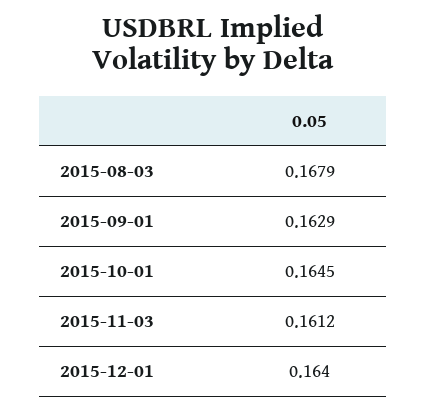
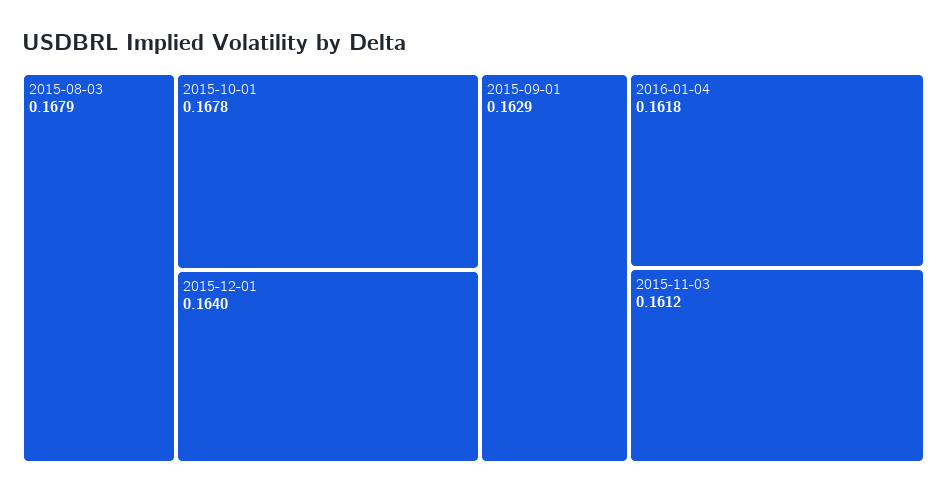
2015-10-01: 0.1645 -> 0.1678
2016-01-04: none -> 0.1618

